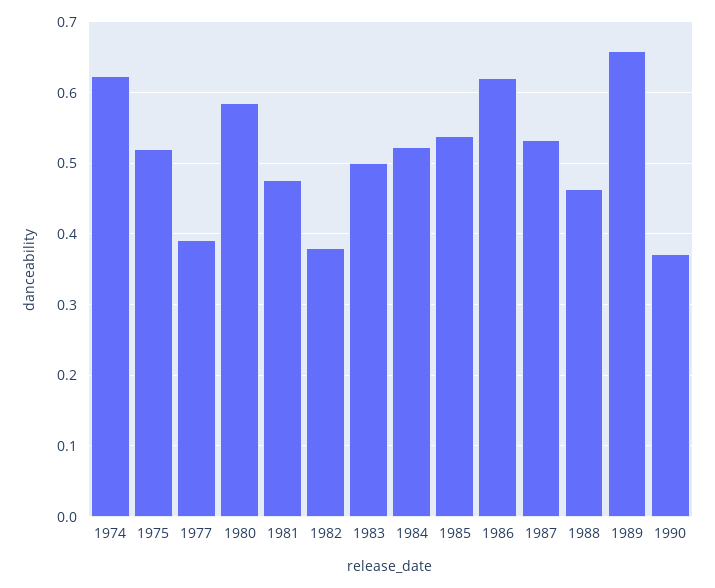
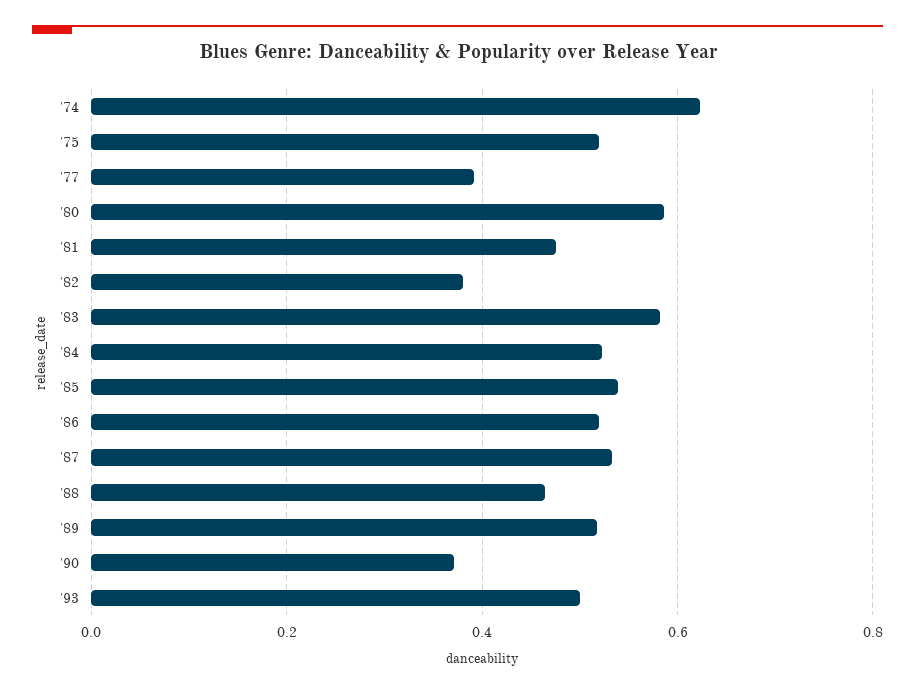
1983: 0.5 -> 0.58
1986: 0.62 -> 0.52
1989: 0.66 -> 0.52
'93: none -> 0.5

